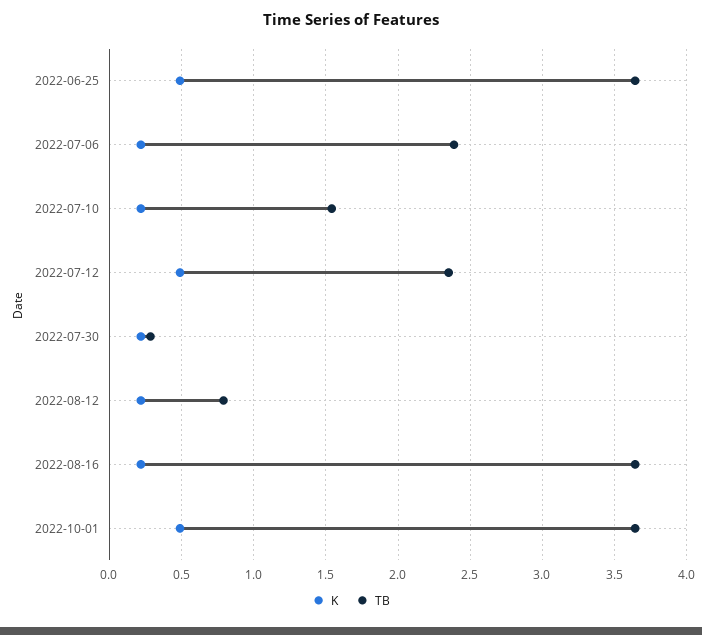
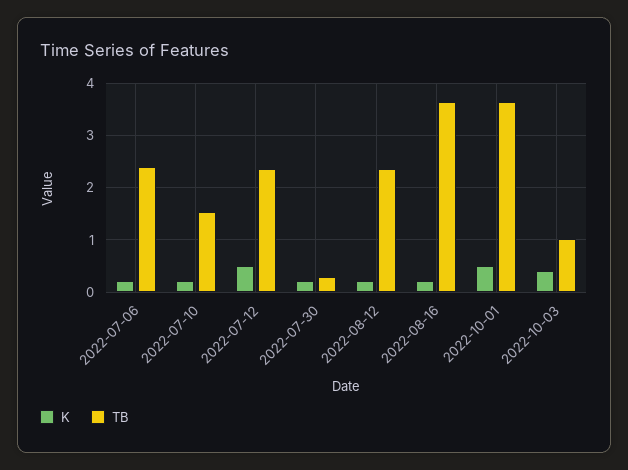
K, 2022-06-25: 0.5 -> none
TB, 2022-06-25: 3.65 -> none
TB, 2022-08-12: 0.8 -> 2.4
K, 2022-10-03: none -> 0.4
TB, 2022-10-03: none -> 1

